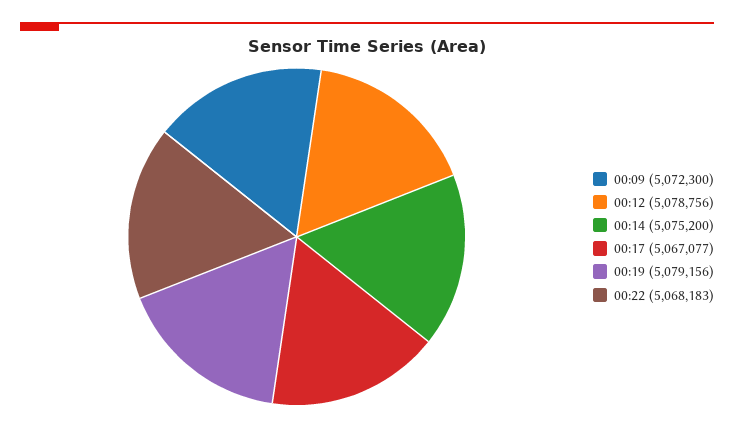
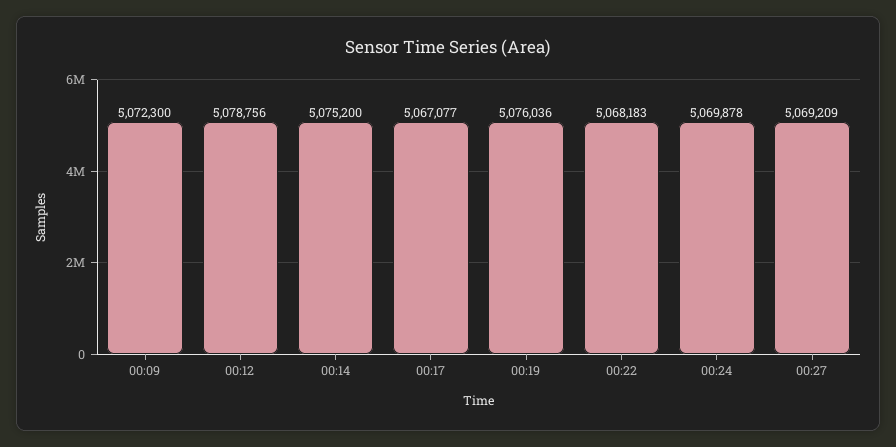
00:19: 5079156 -> 5076036
00:24: none -> 5069878
00:27: none -> 5069209

